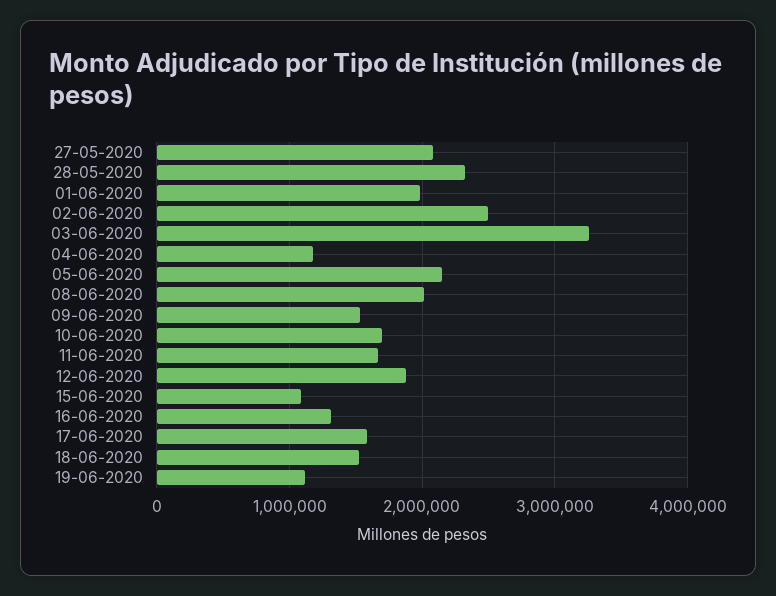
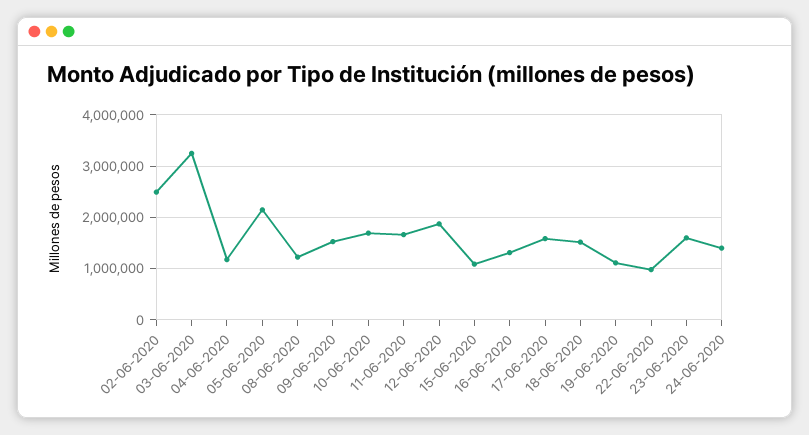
27-05-2020: 2100000 -> none
28-05-2020: 2300000 -> none
01-06-2020: 2000000 -> none
08-06-2020: 2000000 -> 1200000
22-06-2020: none -> 1000000
23-06-2020: none -> 1600000
24-06-2020: none -> 1400000

